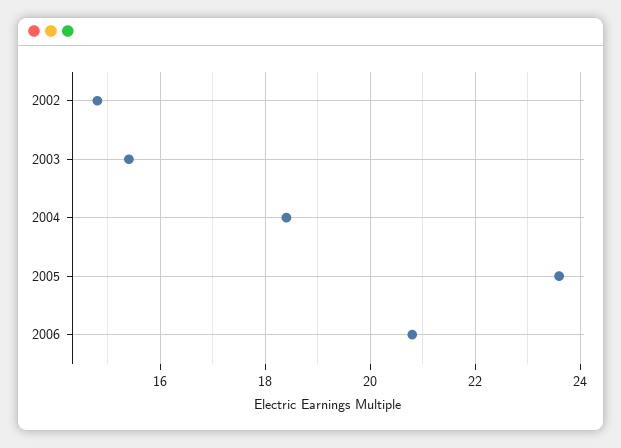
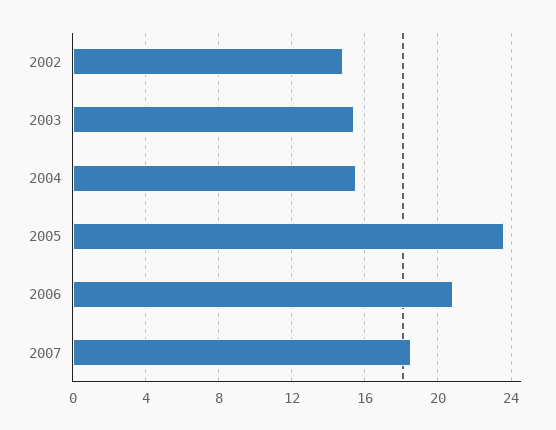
2004: 18.5 -> 15.5
2007: none -> 18.5

